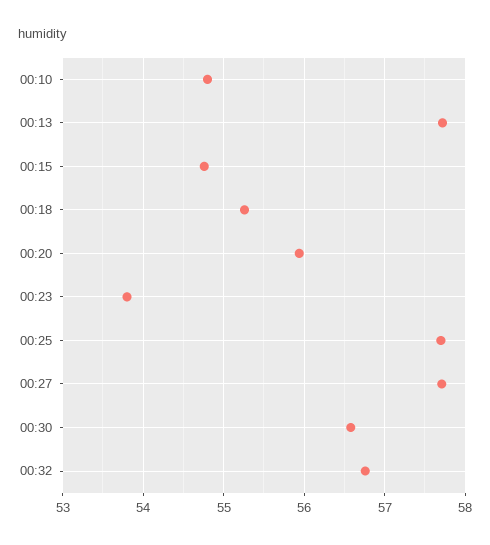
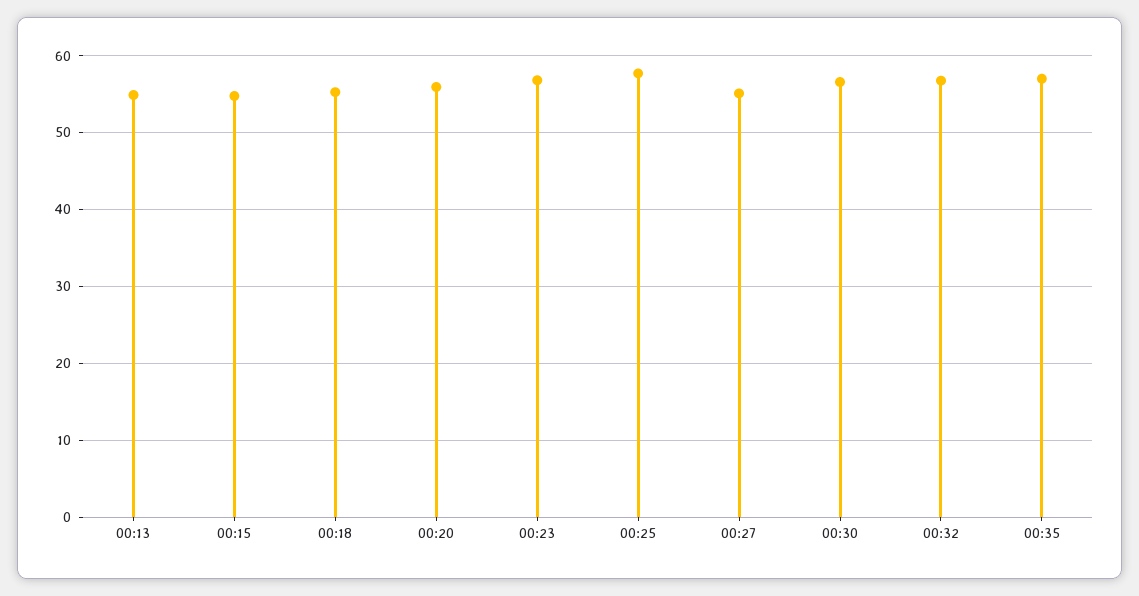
00:10: 54.8 -> none
00:13: 57.7 -> 55
00:23: 53.8 -> 57
00:27: 57.7 -> 55
00:35: none -> 57

